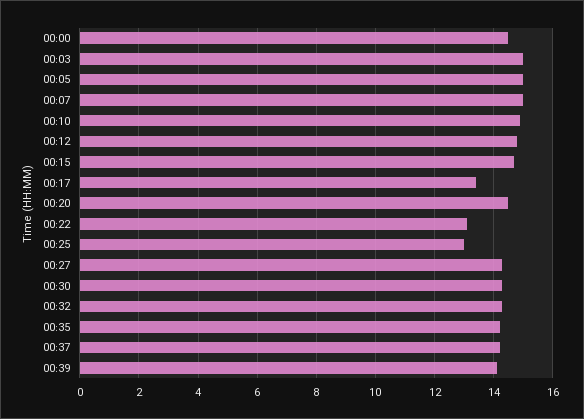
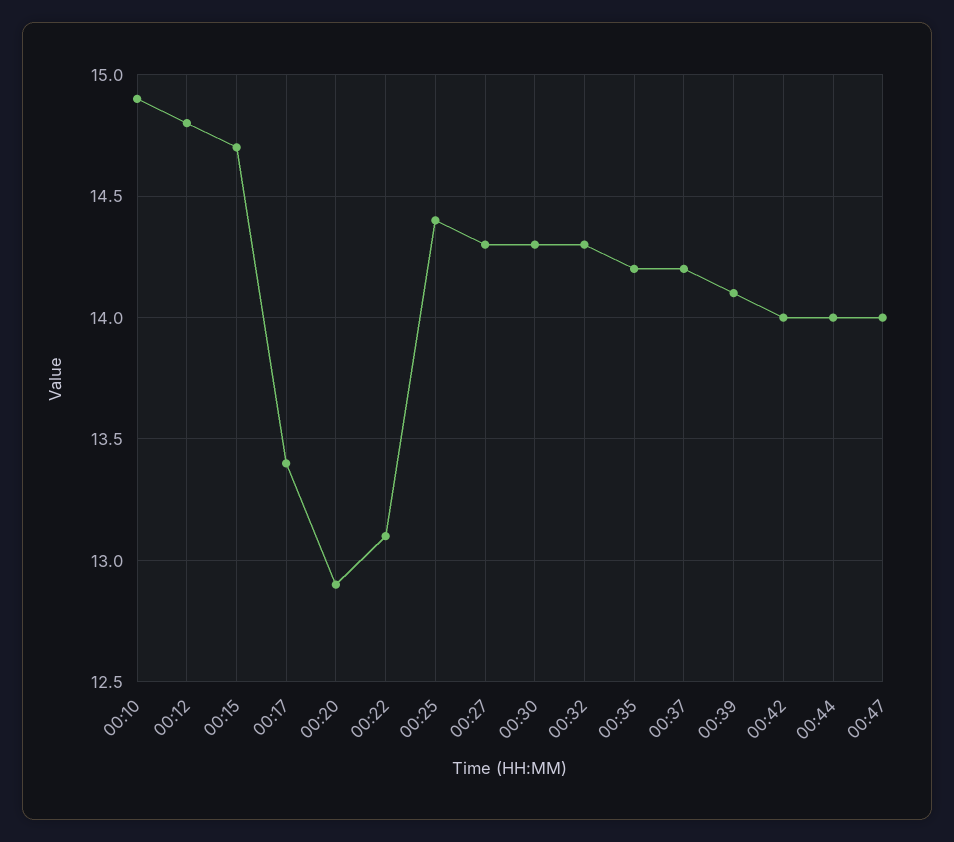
00:00: 14.5 -> none
00:03: 15 -> none
00:05: 15 -> none
00:07: 15 -> none
00:20: 14.5 -> 12.9
00:25: 13 -> 14.4
00:42: none -> 14
00:44: none -> 14
00:47: none -> 14

